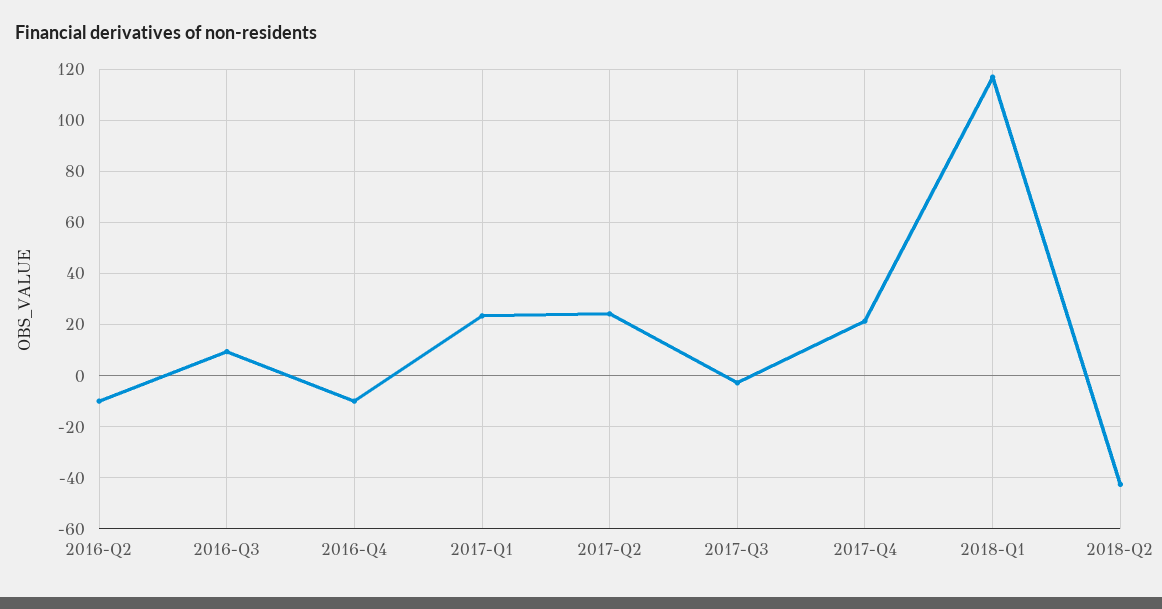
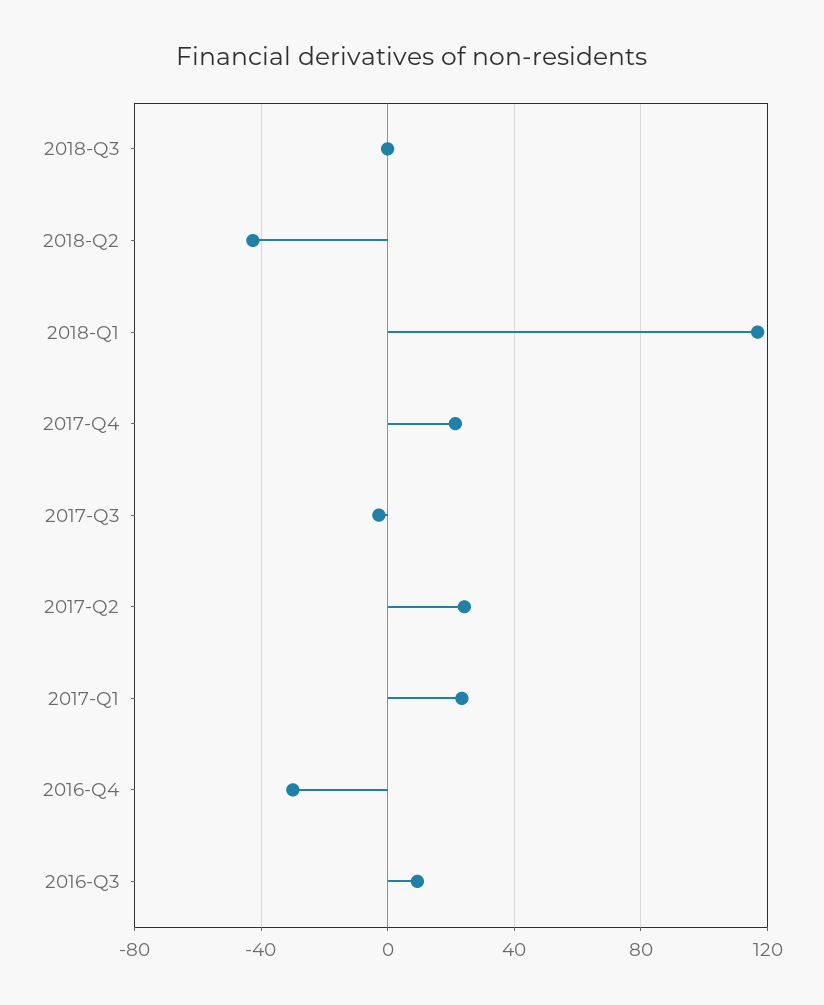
2016-Q2: -10 -> none
2016-Q4: -10 -> -30
2018-Q3: none -> 0

